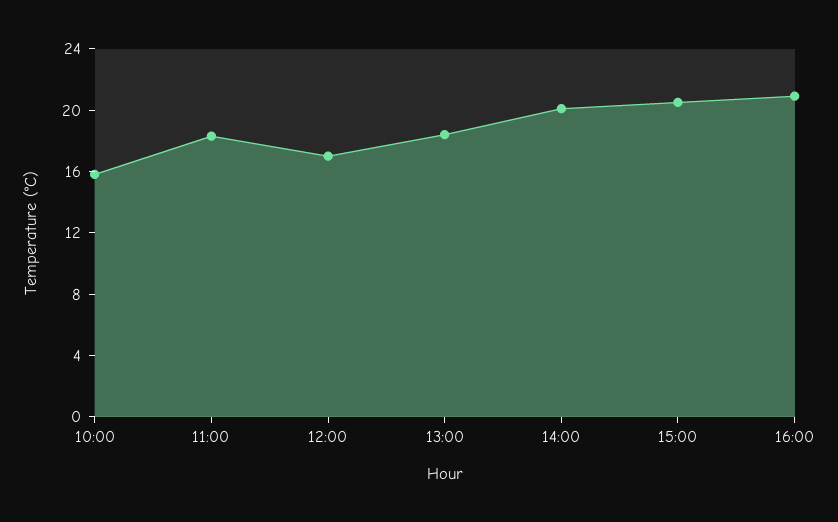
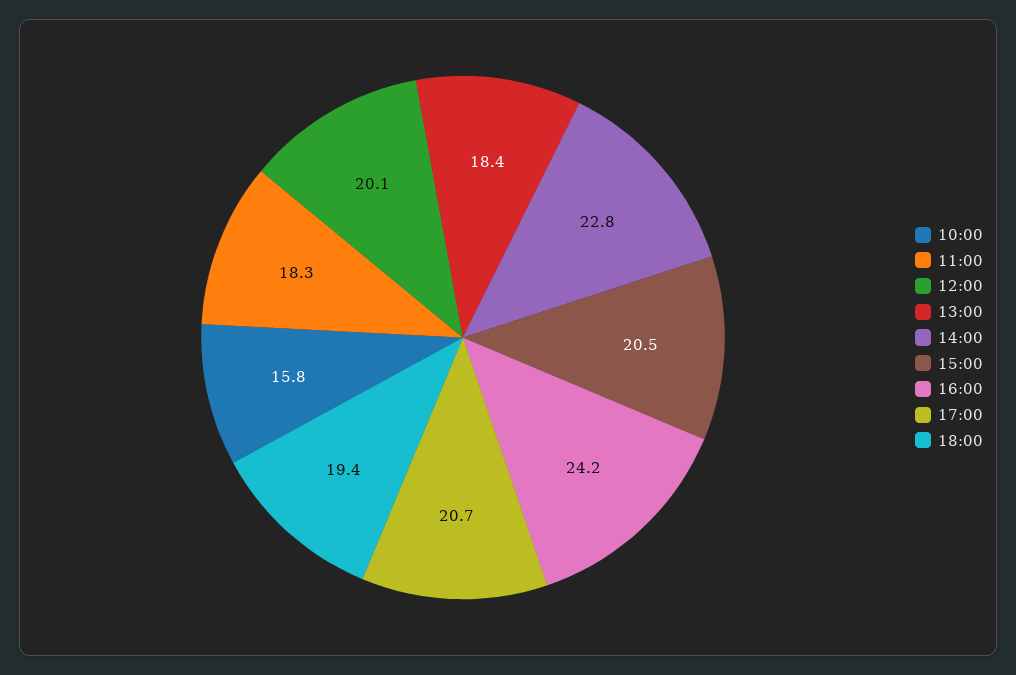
12:00: 17 -> 20.1
14:00: 20 -> 22.8
16:00: 21 -> 24.2
17:00: none -> 20.7
18:00: none -> 19.4

